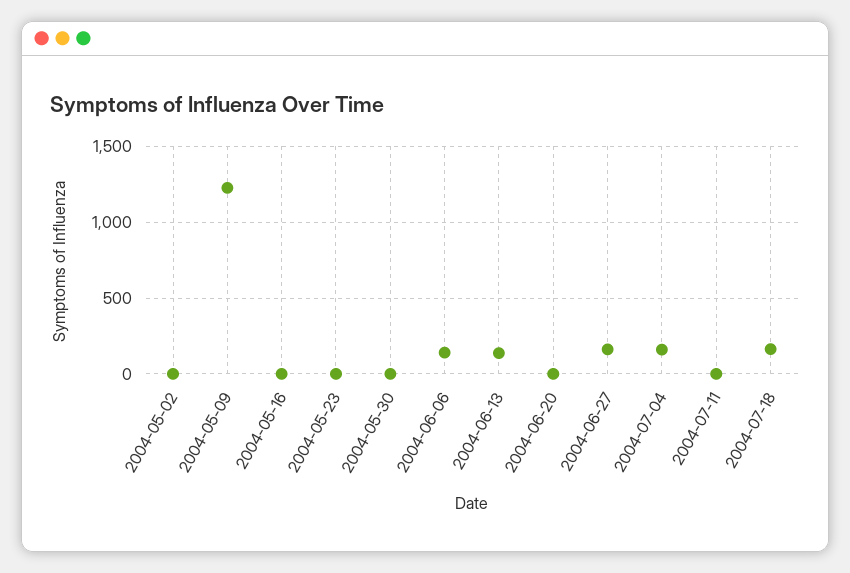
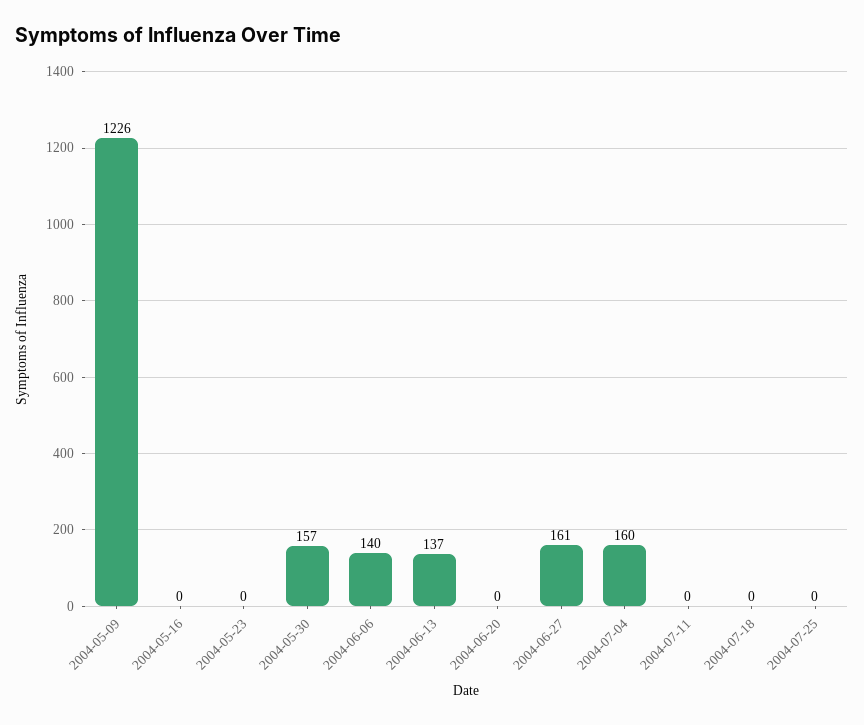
2004-05-02: 0 -> none
2004-05-30: 0 -> 157
2004-07-18: 150 -> 0
2004-07-25: none -> 0

